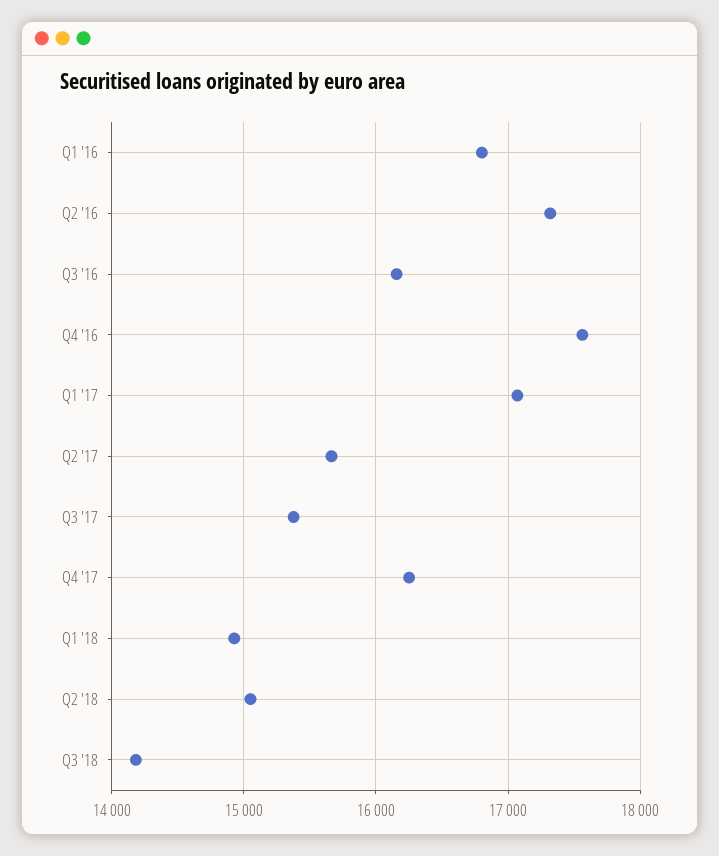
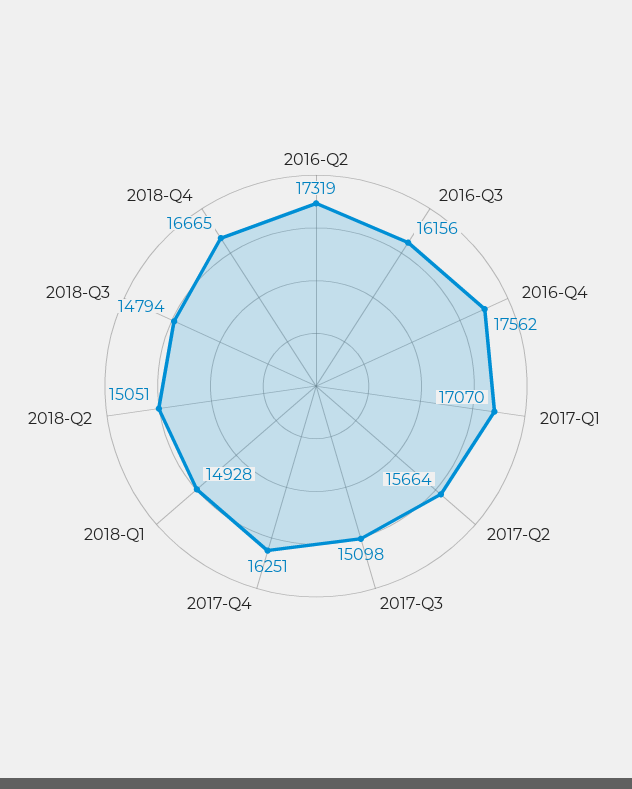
Q1 '16: 16800 -> none
Q3 '17: 15400 -> 15098
Q3 '18: 14200 -> 14794
2018-Q4: none -> 16665

